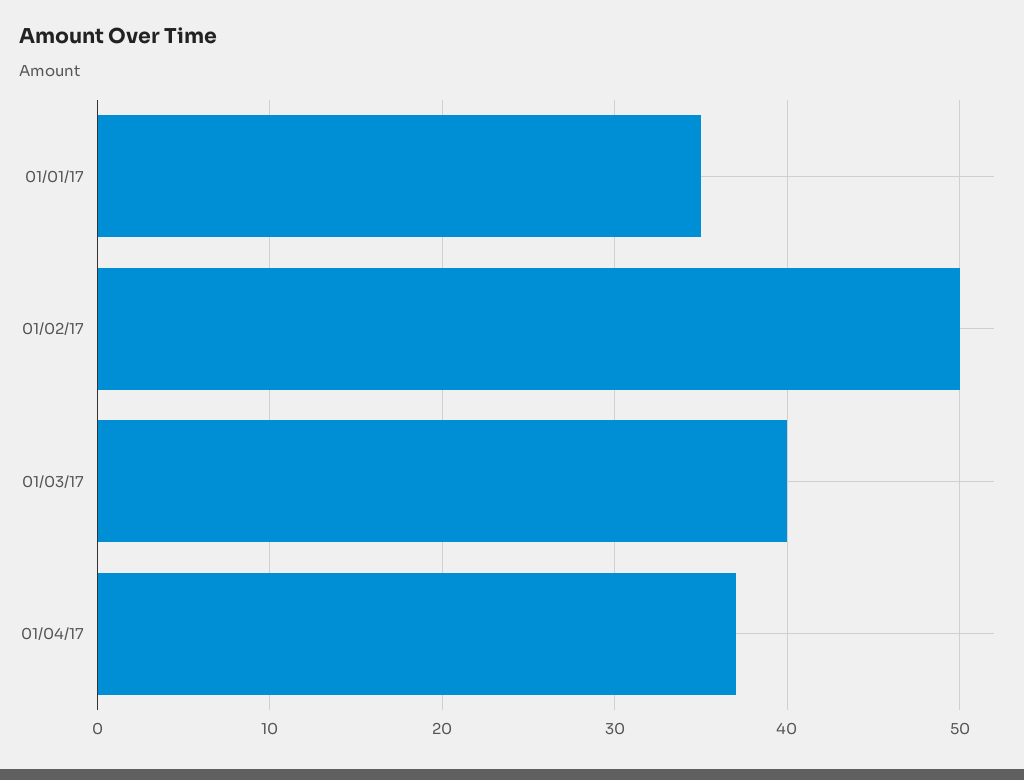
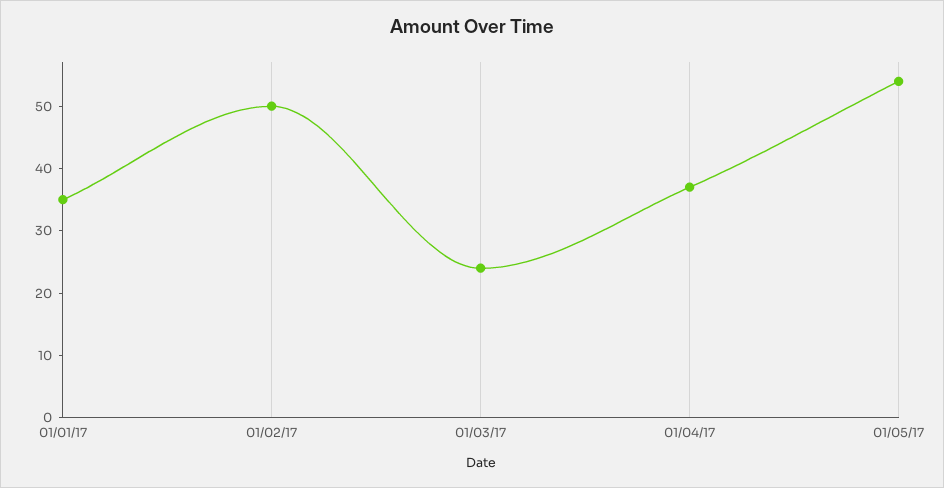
01/03/17: 40 -> 25
01/05/17: none -> 55

